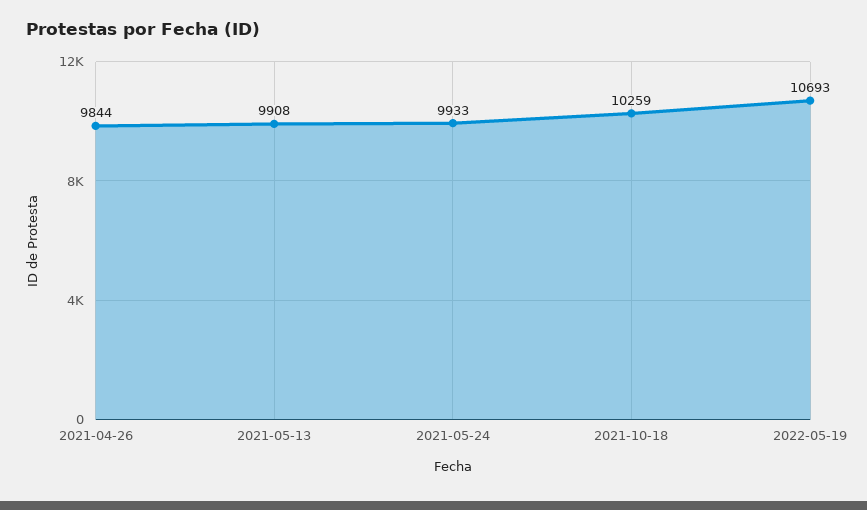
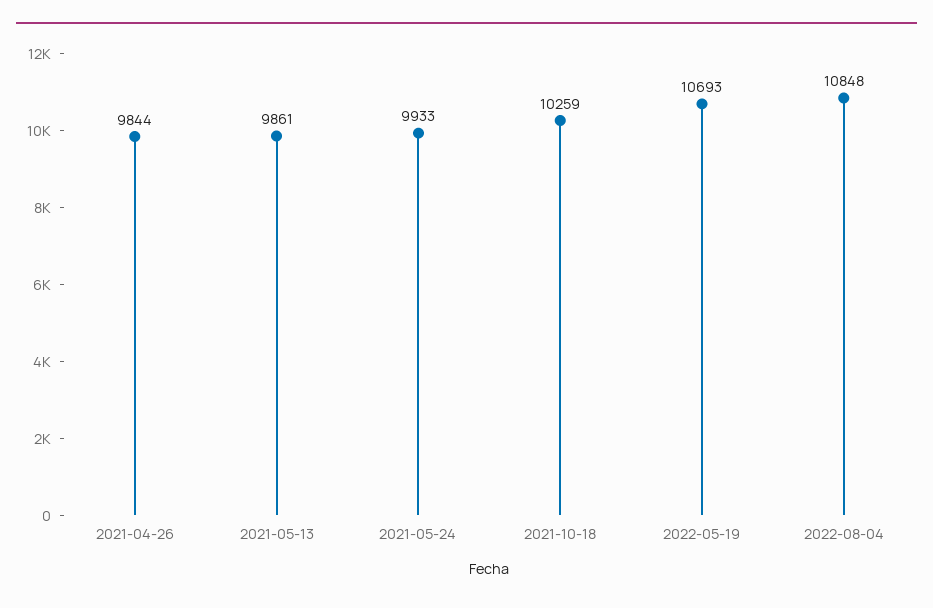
2021-05-13: 9908 -> 9861
2022-08-04: none -> 10848

